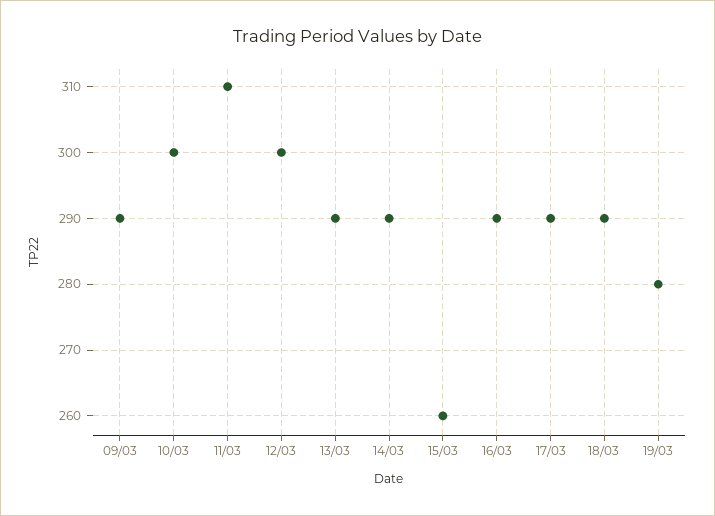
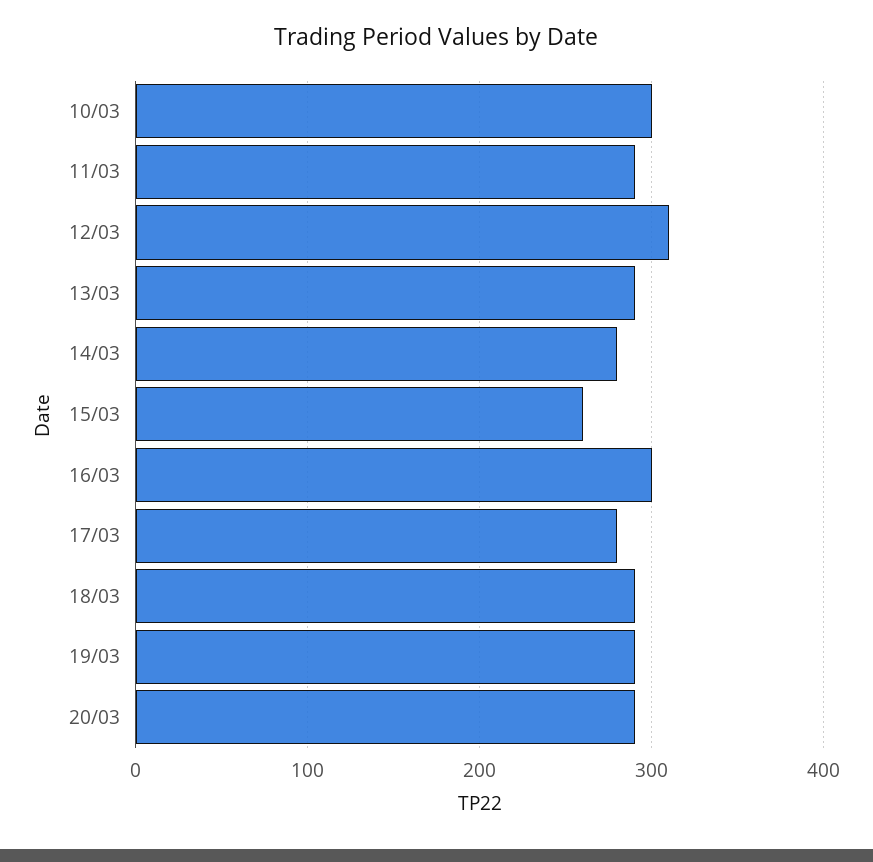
09/03: 290 -> none
11/03: 310 -> 290
12/03: 300 -> 310
14/03: 290 -> 280
16/03: 290 -> 300
17/03: 290 -> 280
19/03: 280 -> 290
20/03: none -> 290

